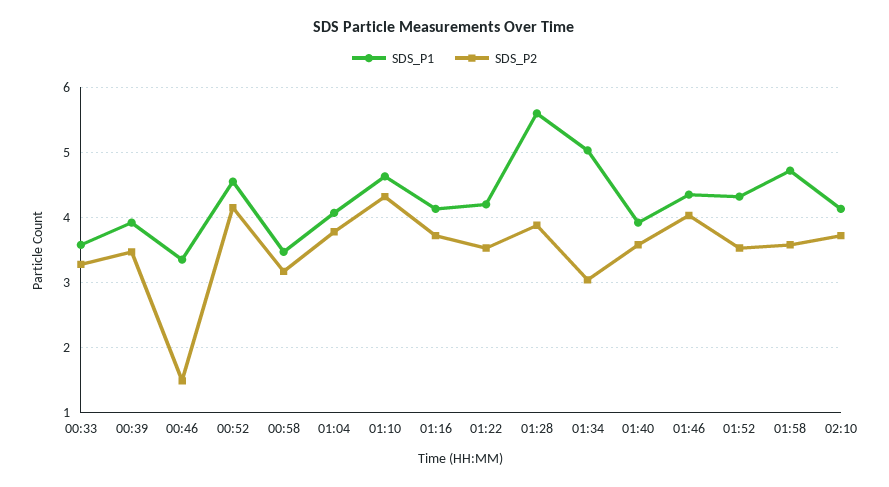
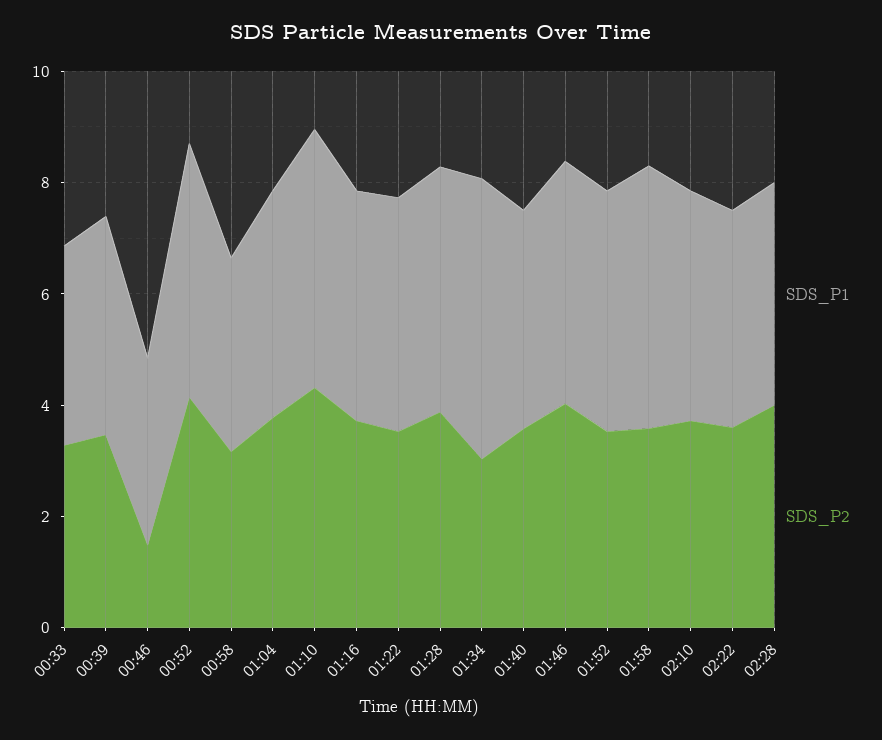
SDS_P1, 01:28: 5.6 -> 4.5
SDS_P1, 02:22: none -> 4
SDS_P2, 02:22: none -> 3.5
SDS_P1, 02:28: none -> 4
SDS_P2, 02:28: none -> 4

